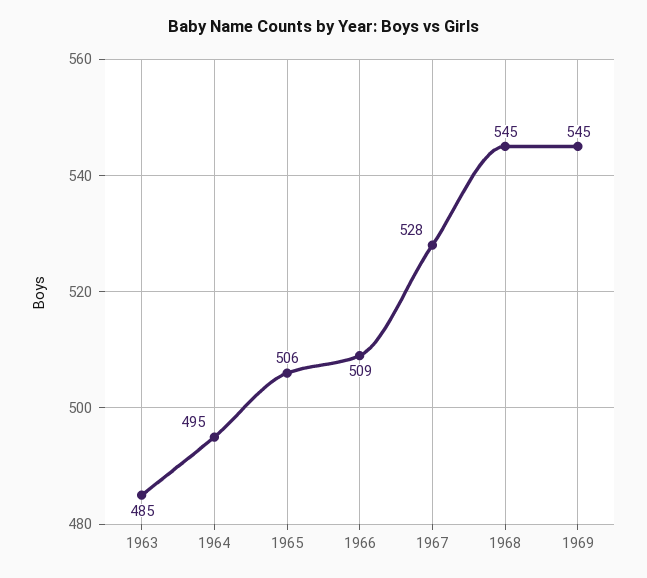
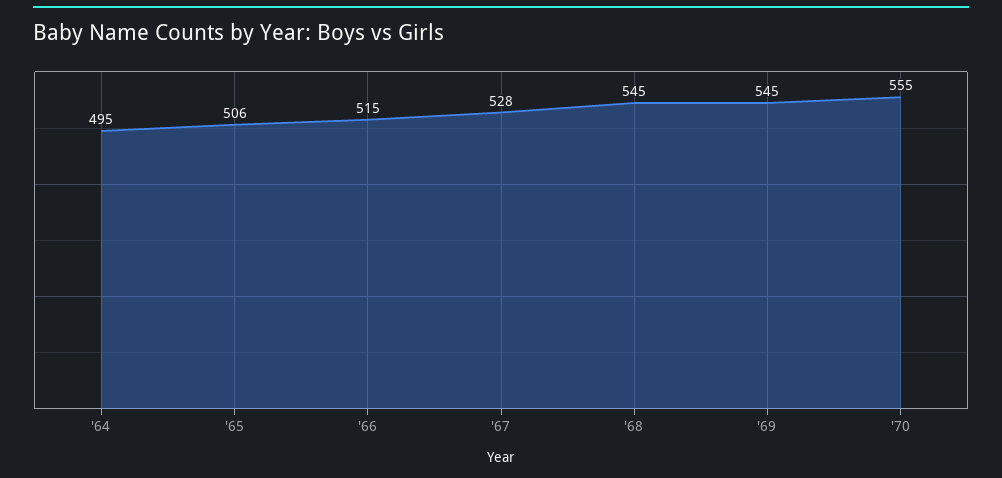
1963: 485 -> none
1966: 509 -> 515
'70: none -> 555

